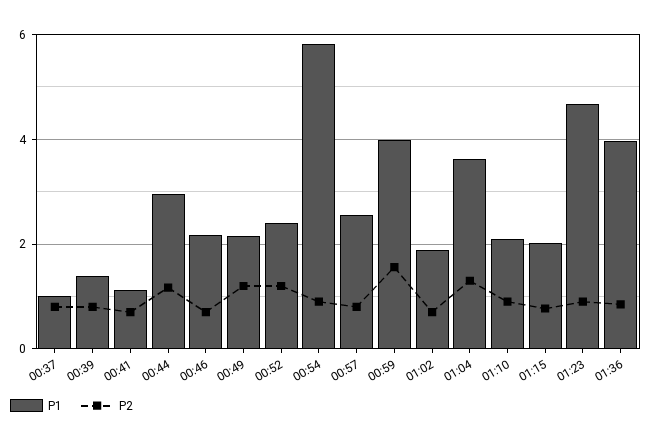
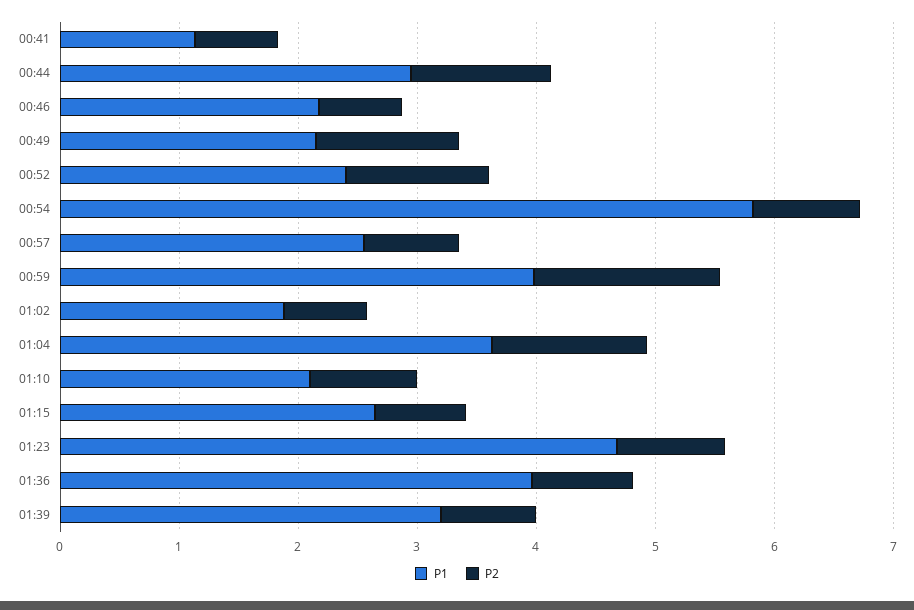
P1, 00:37: 1 -> none
P2, 00:37: 0.8 -> none
P1, 00:39: 1.4 -> none
P2, 00:39: 0.8 -> none
P1, 01:15: 2 -> 2.6
P1, 01:39: none -> 3.2
P2, 01:39: none -> 0.8

